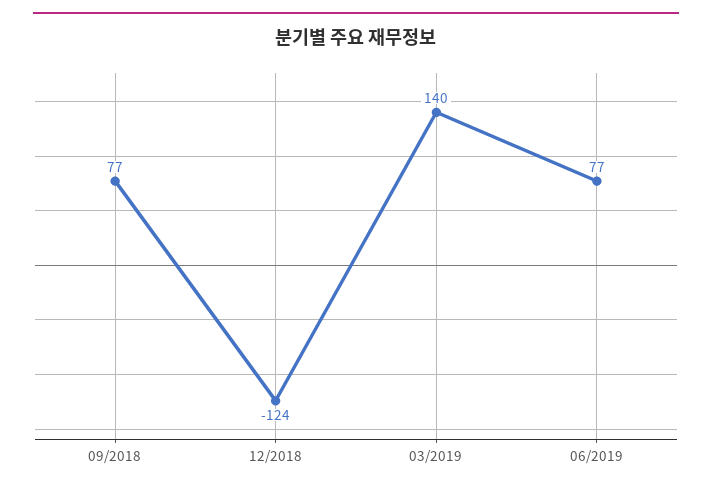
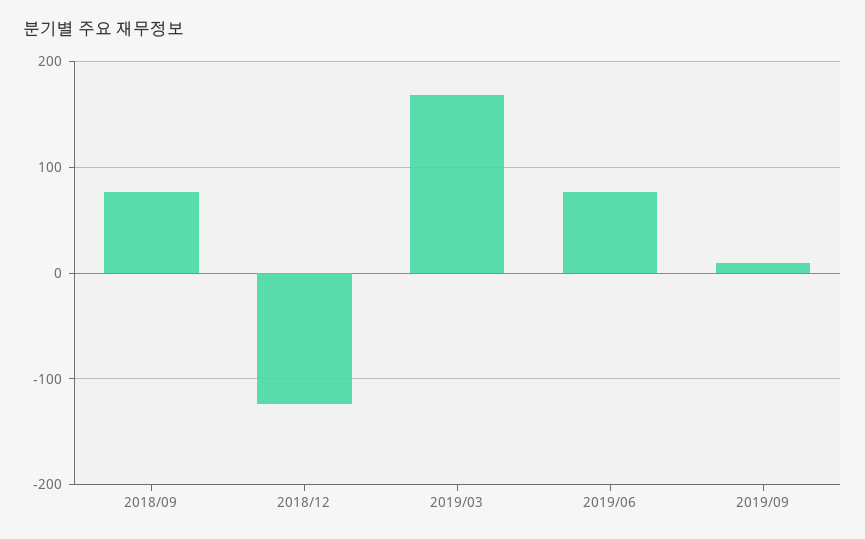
03/2019: 140 -> 170
2019/09: none -> 10

